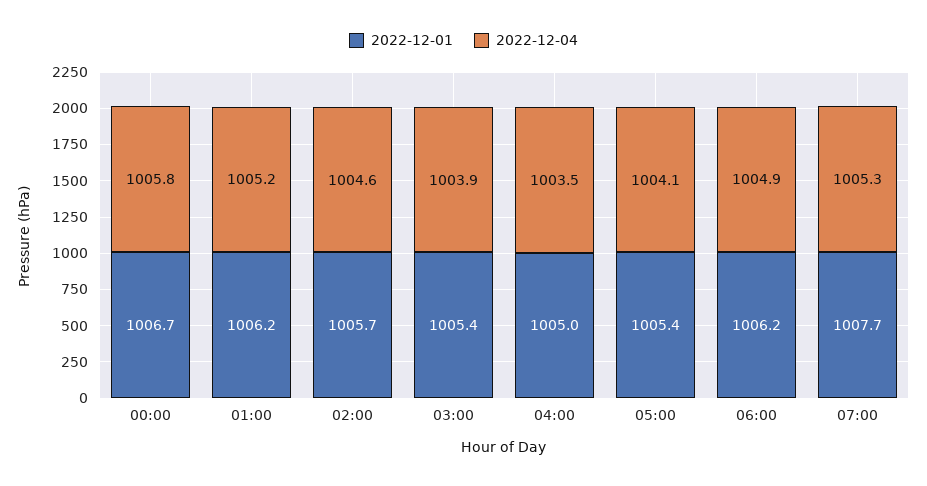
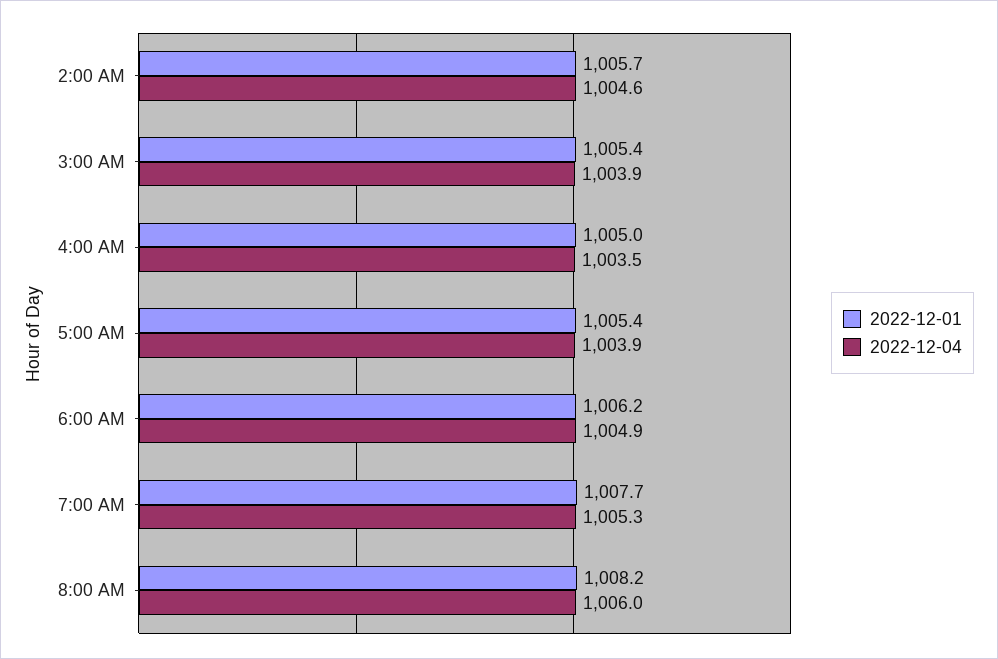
2022-12-01, 00:00: 1006.7 -> none
2022-12-04, 00:00: 1005.8 -> none
2022-12-01, 01:00: 1006.2 -> none
2022-12-04, 01:00: 1005.2 -> none
2022-12-04, 05:00: 1004.1 -> 1003.9
2022-12-01, 8:00 AM: none -> 1008.2
2022-12-04, 8:00 AM: none -> 1006

